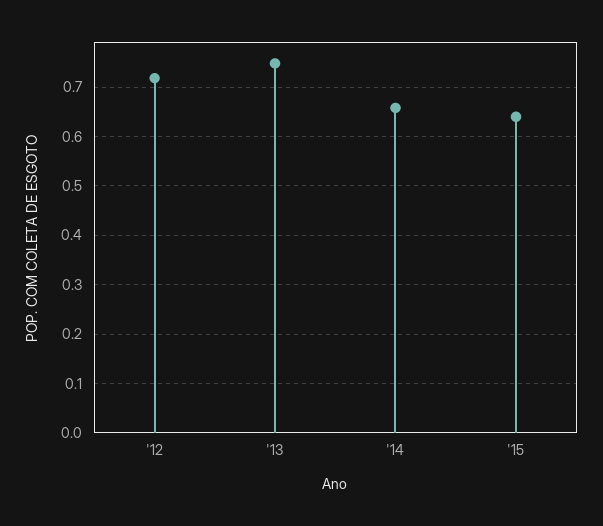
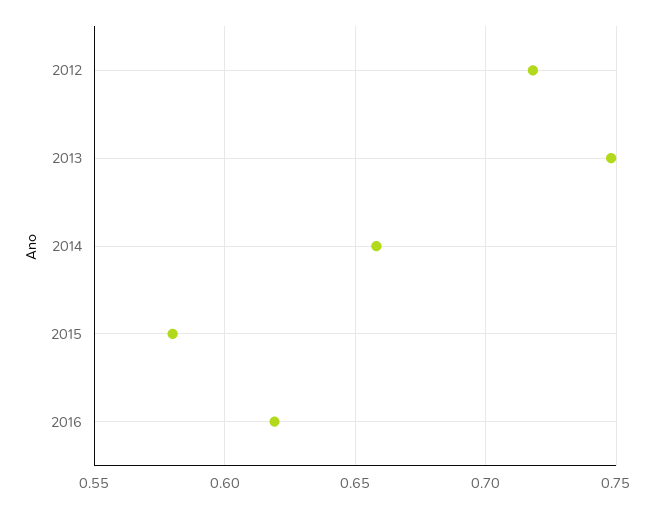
'15: 0.64 -> 0.58
2016: none -> 0.62

